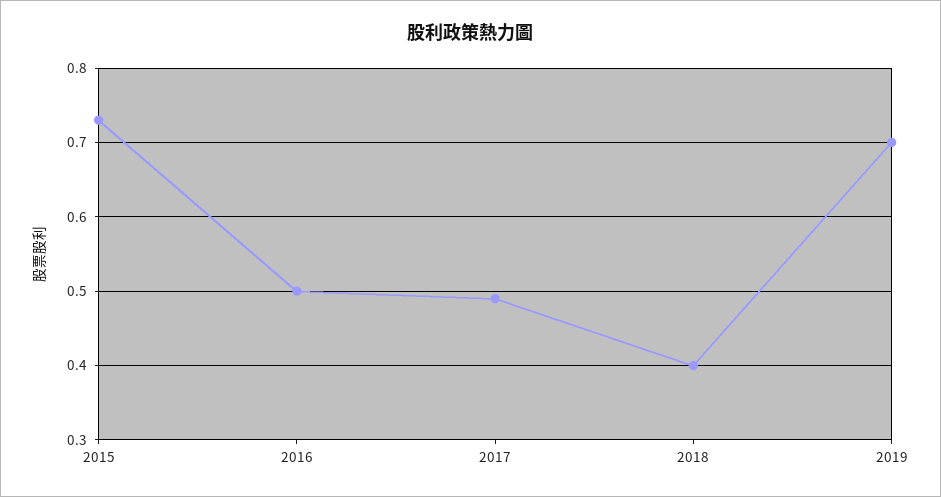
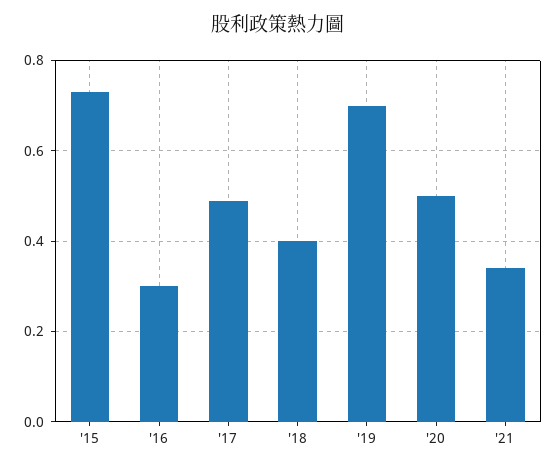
2016: 0.5 -> 0.3
'20: none -> 0.5
'21: none -> 0.35

